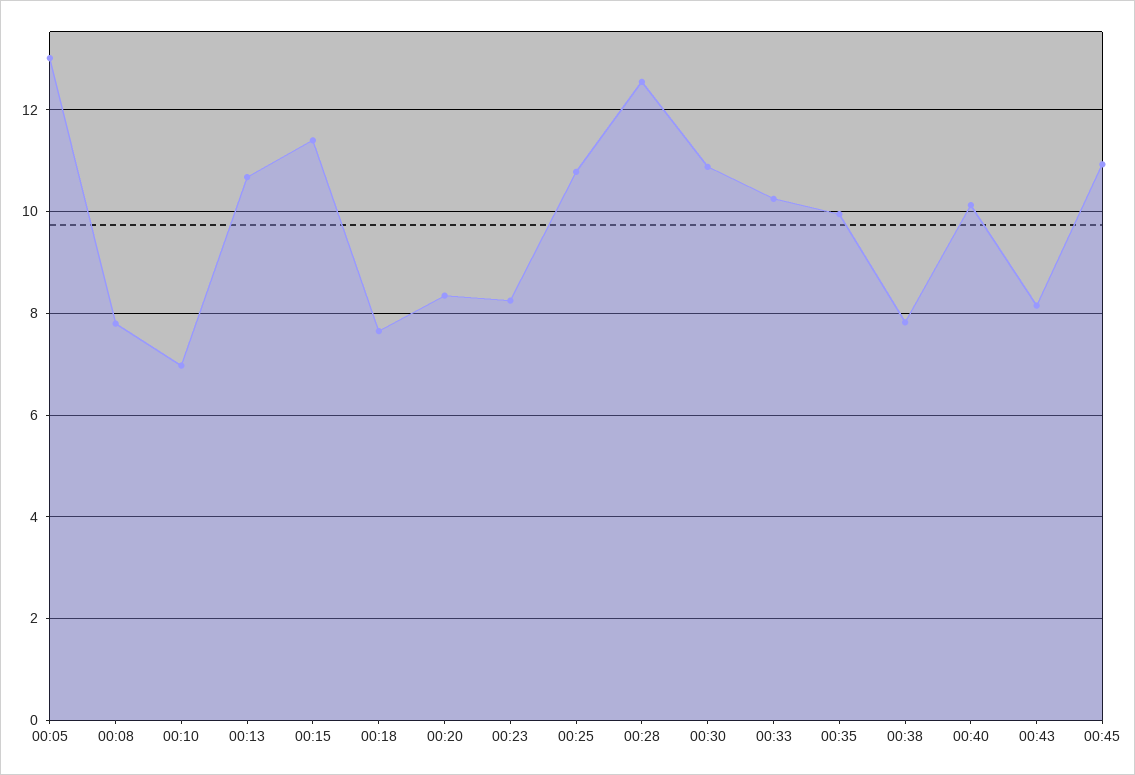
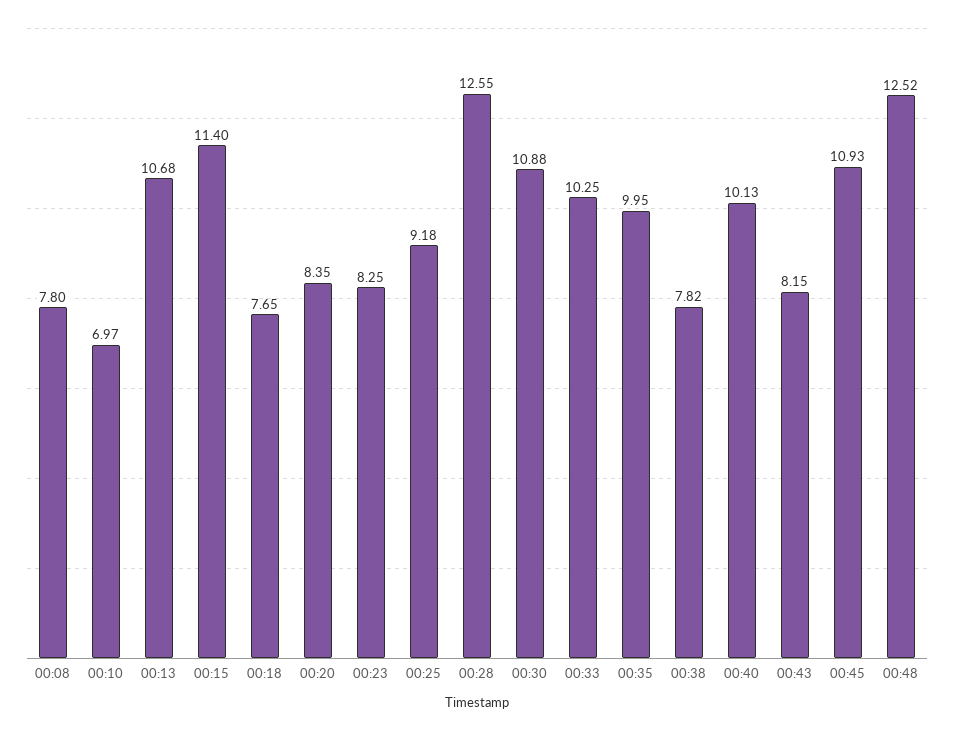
00:05: 13 -> none
00:25: 10.8 -> 9.18
00:48: none -> 12.52

